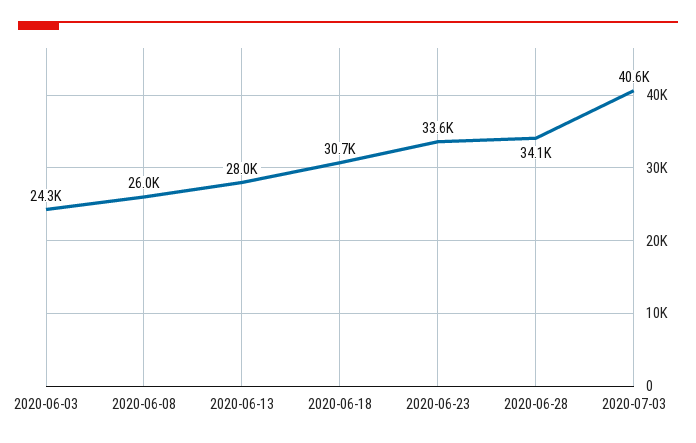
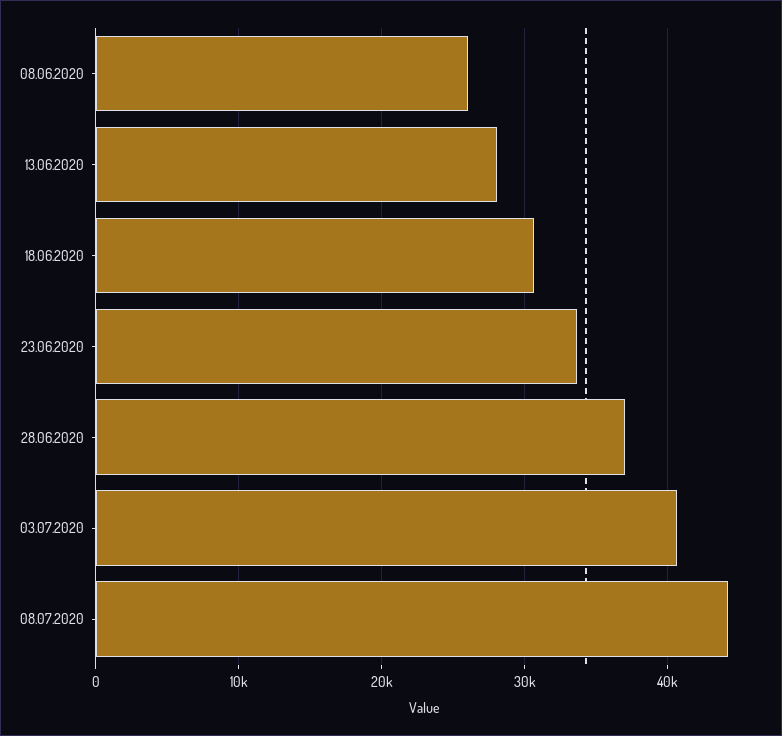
2020-06-03: 24300 -> none
2020-06-28: 34100 -> 37000
08.07.2020: none -> 44000

